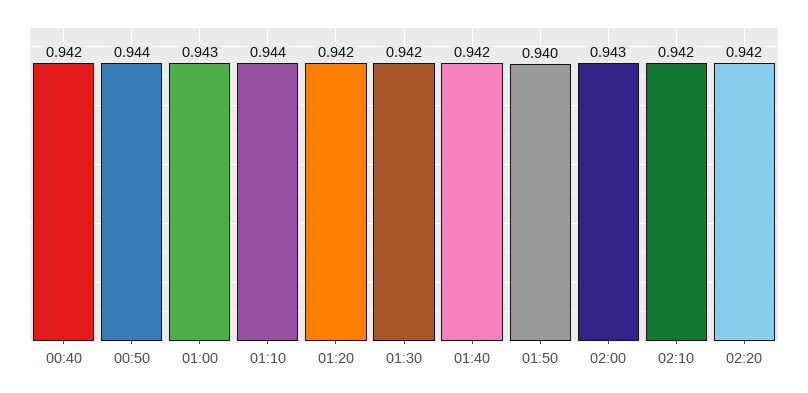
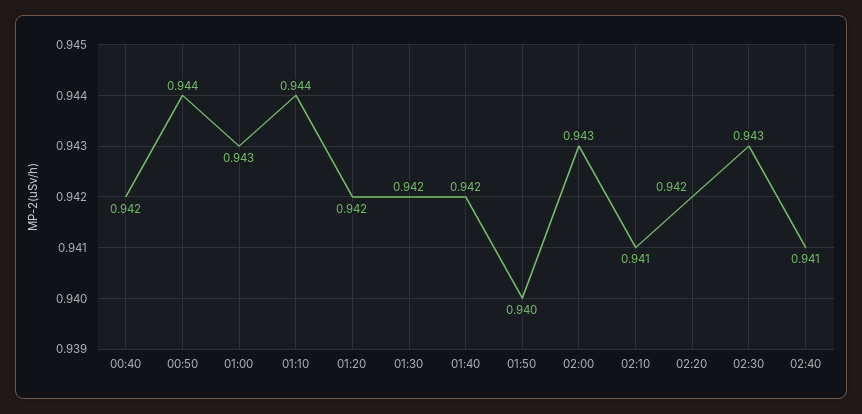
02:10: 0.942 -> 0.941
02:30: none -> 0.943
02:40: none -> 0.941

